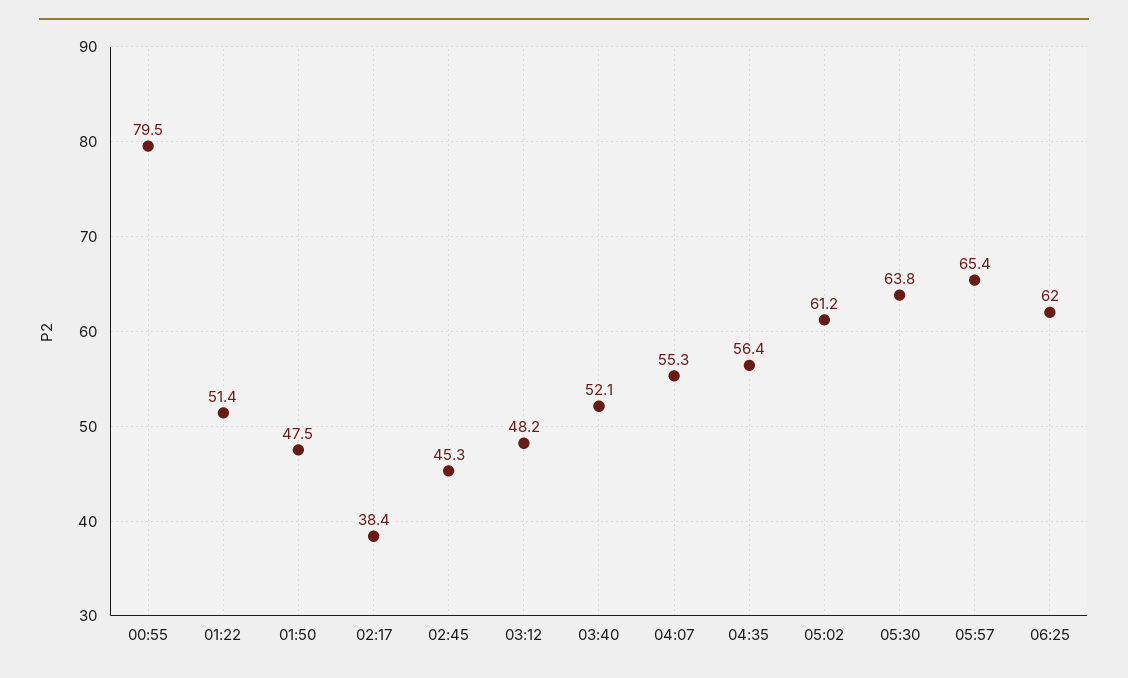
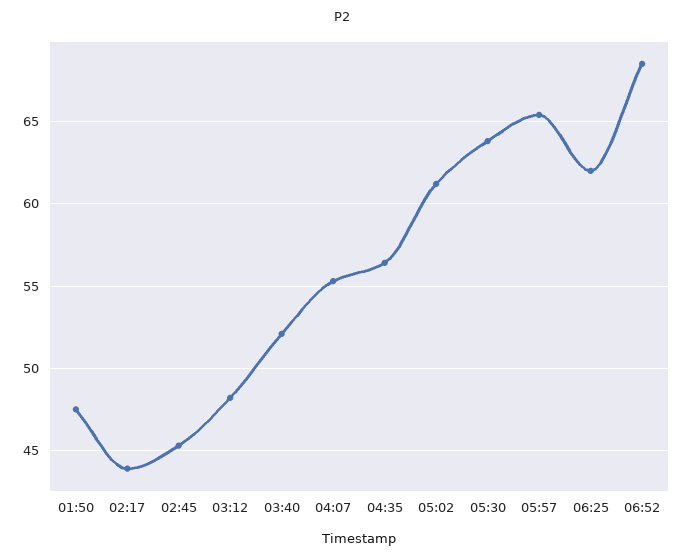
00:55: 79.5 -> none
01:22: 51.4 -> none
02:17: 38.4 -> 44
06:52: none -> 68.5

